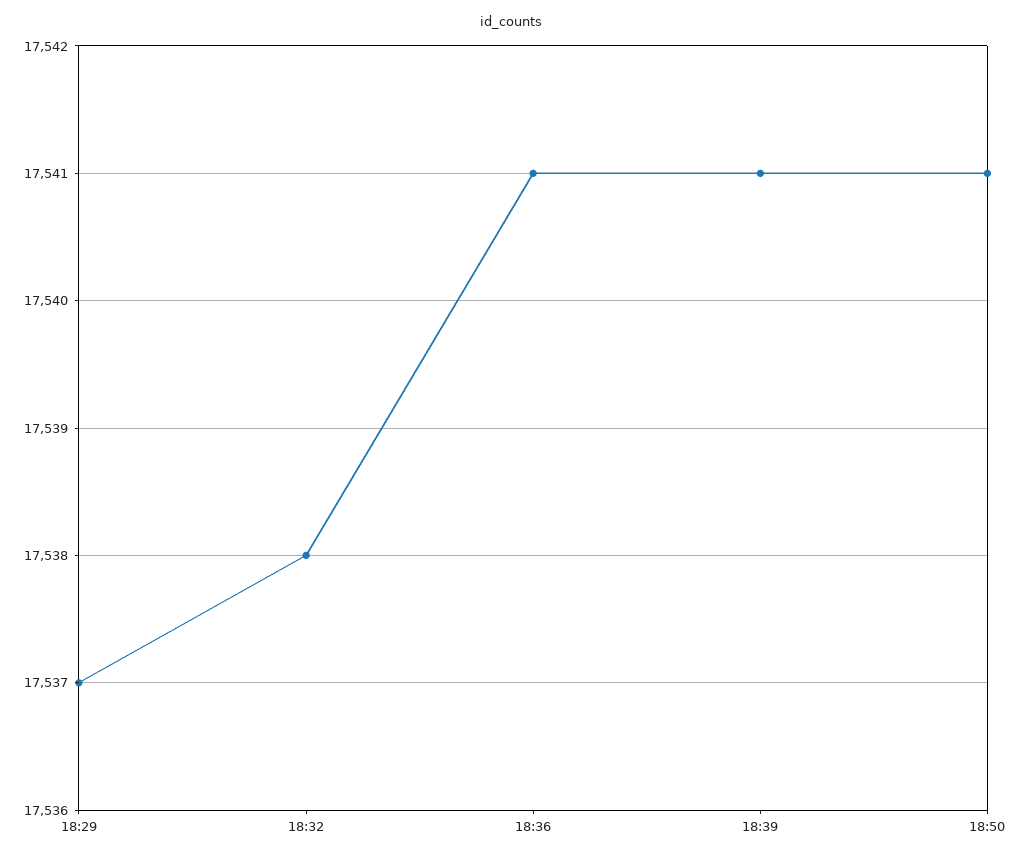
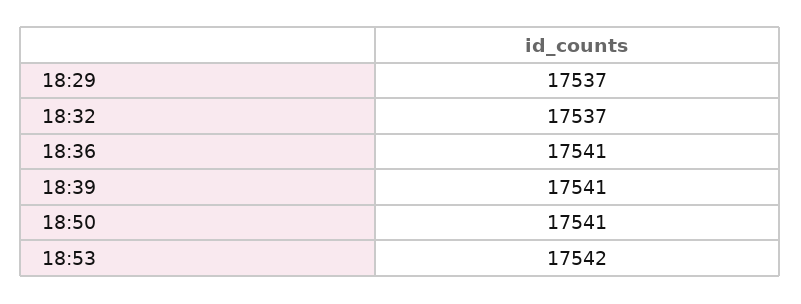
18:32: 17538 -> 17537
18:53: none -> 17542

